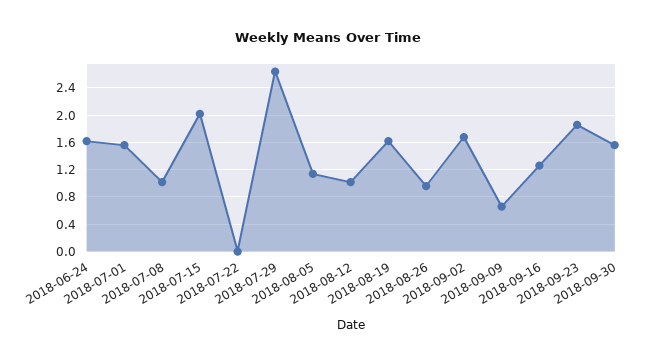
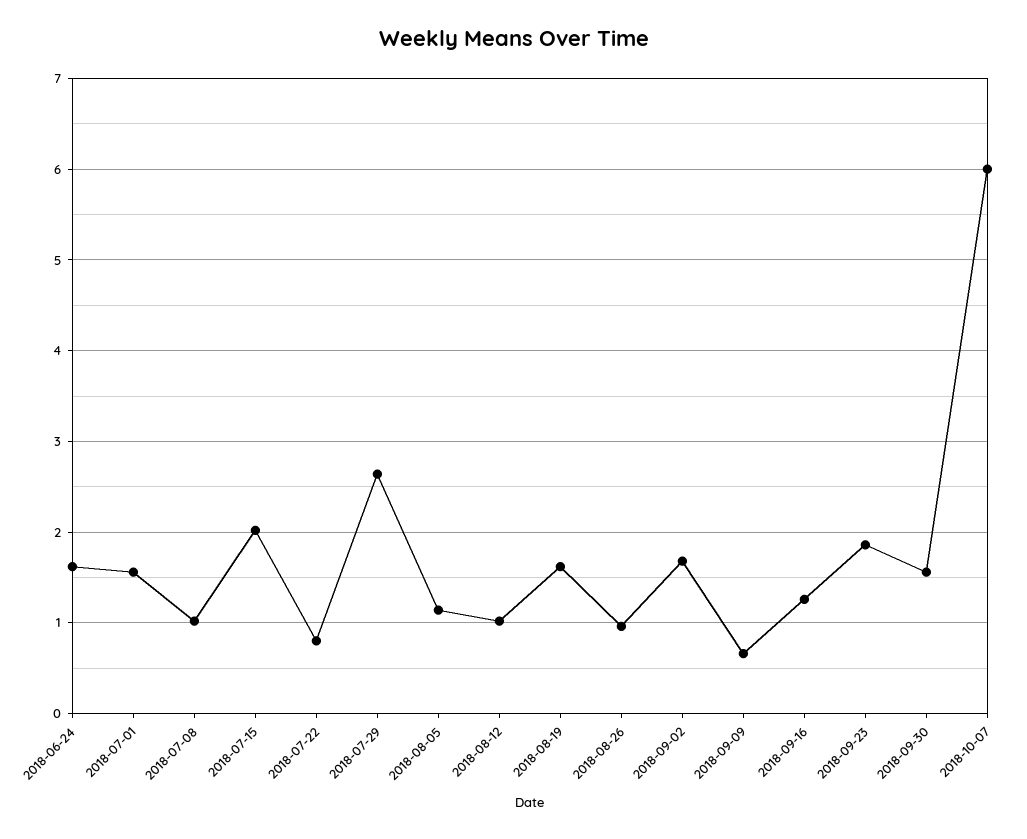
2018-07-22: 0 -> 0.8
2018-10-07: none -> 6

